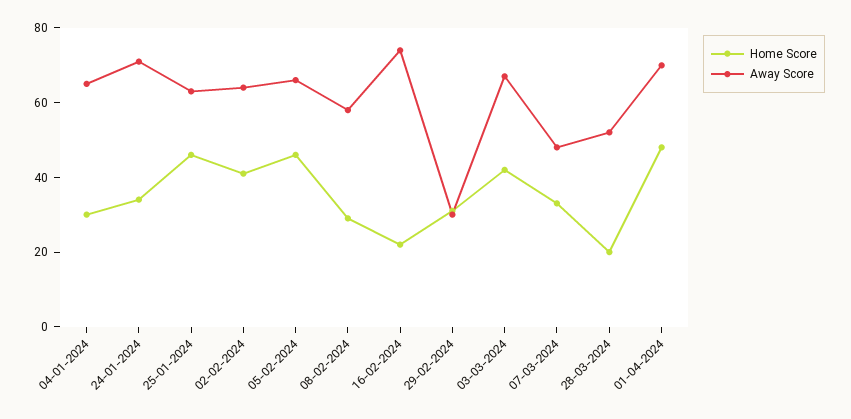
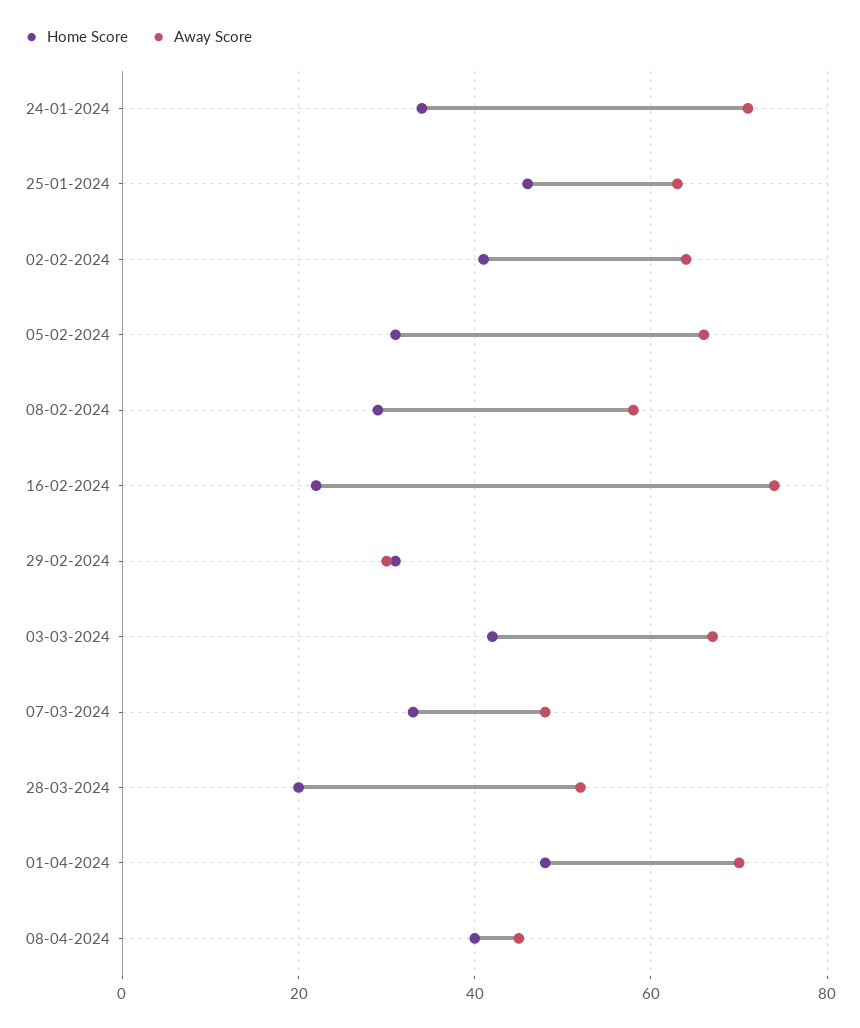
Home Score, 04-01-2024: 30 -> none
Away Score, 04-01-2024: 65 -> none
Home Score, 05-02-2024: 45 -> 30
Home Score, 08-04-2024: none -> 40
Away Score, 08-04-2024: none -> 45

